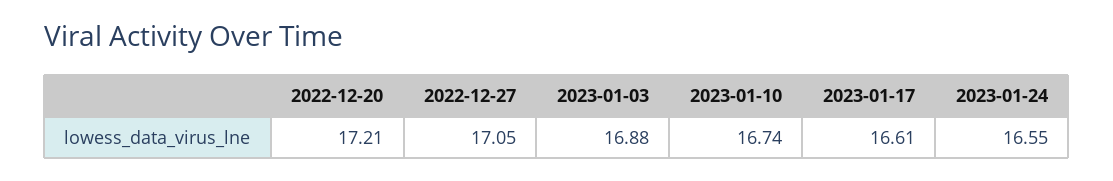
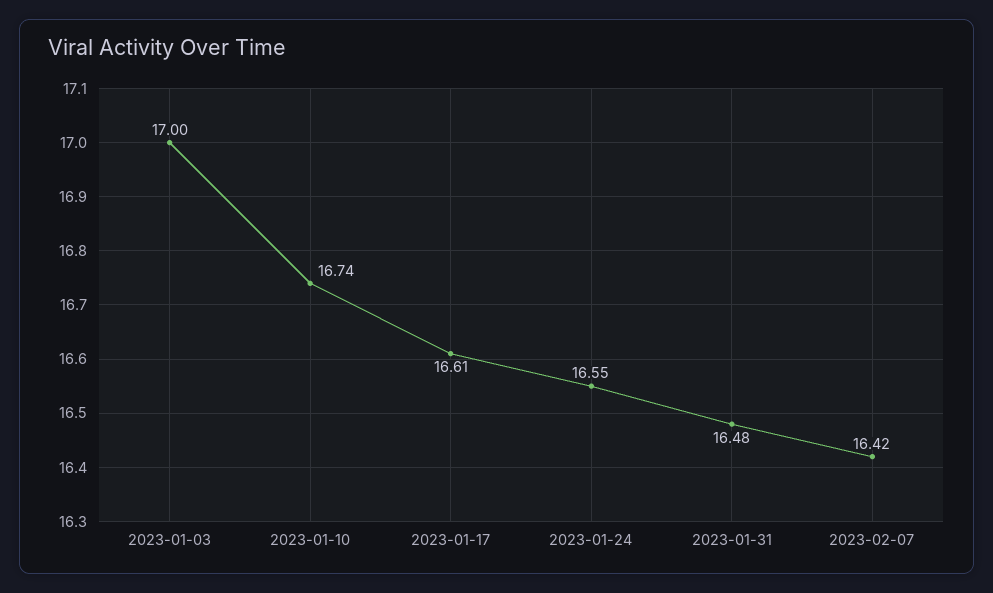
2022-12-20: 17.21 -> none
2022-12-27: 17.05 -> none
2023-01-03: 16.88 -> 17
2023-01-31: none -> 16.48
2023-02-07: none -> 16.42

